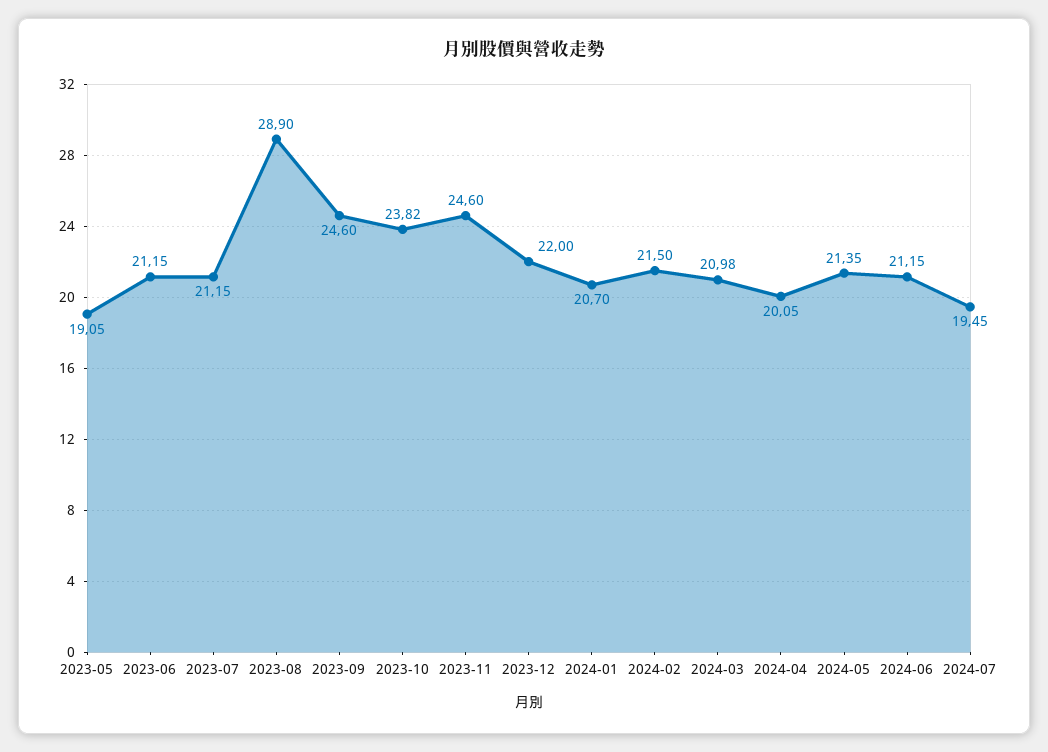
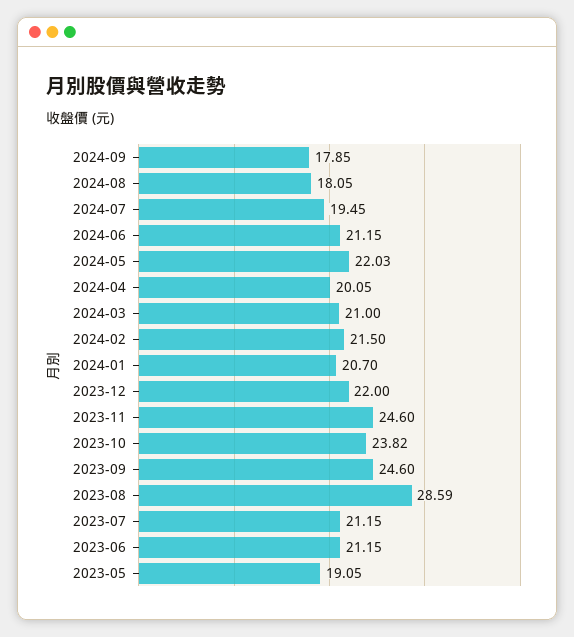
2023-08: 28.9 -> 28.59
2024-03: 20.98 -> 21
2024-05: 21.35 -> 22.03
2024-09: none -> 17.85
2024-08: none -> 18.05

